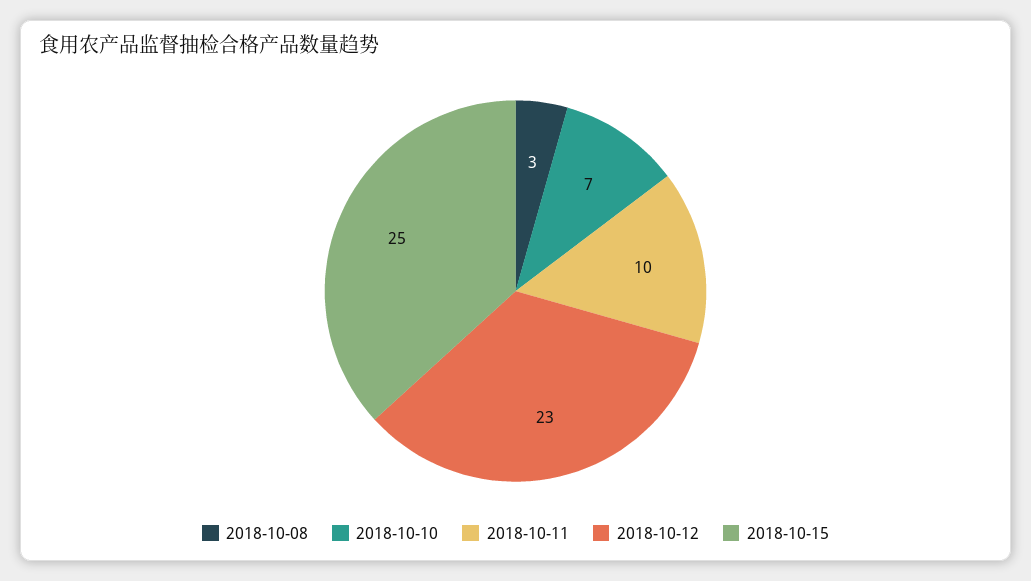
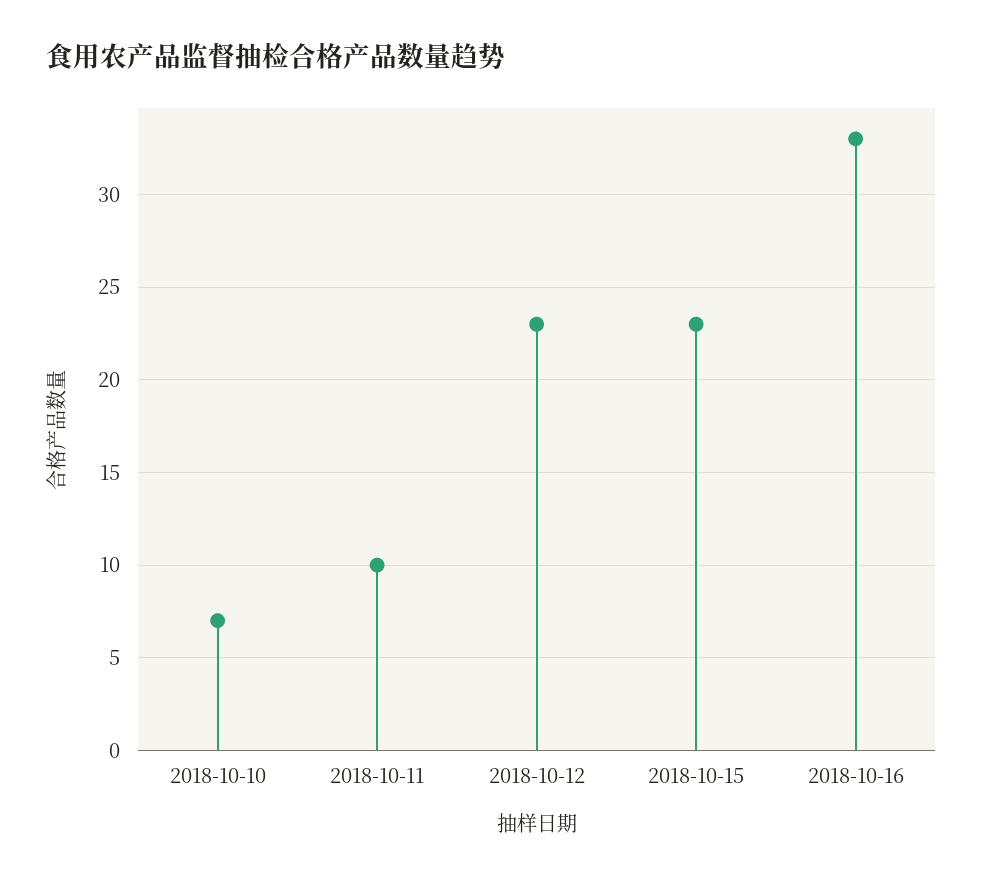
2018-10-08: 3 -> none
2018-10-15: 25 -> 23
2018-10-16: none -> 33

